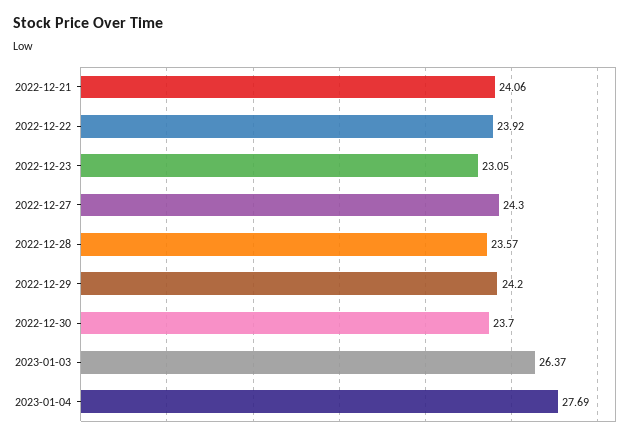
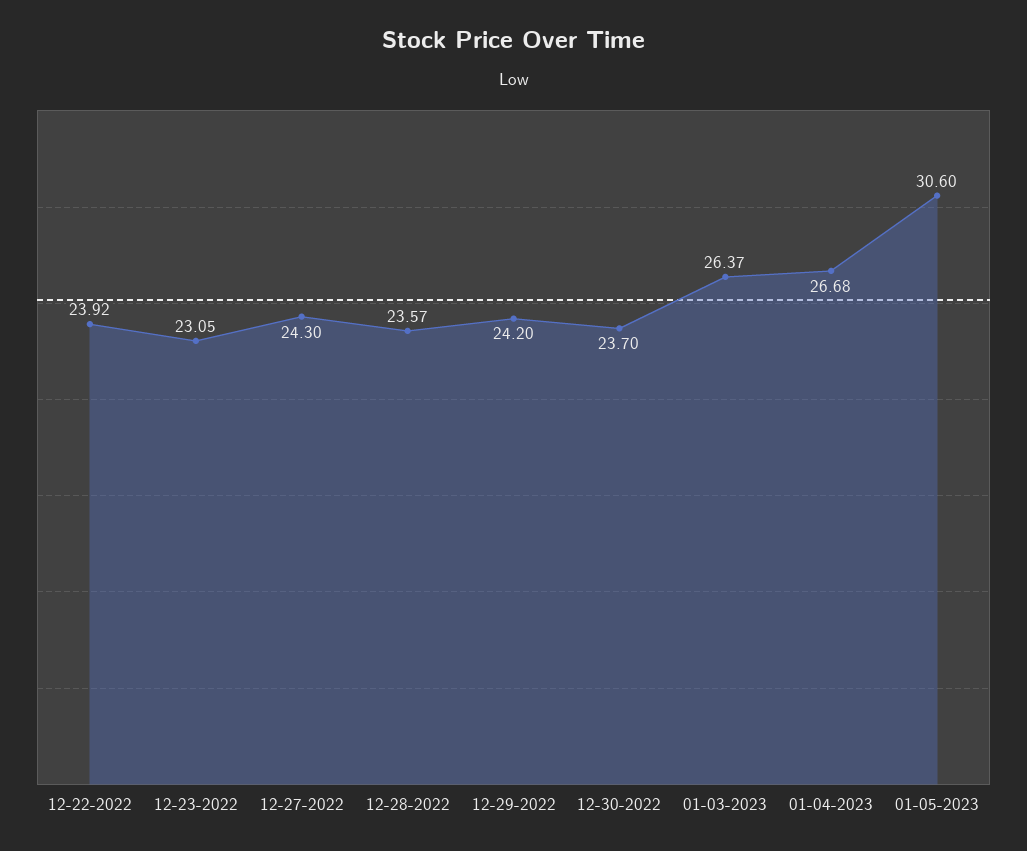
2022-12-21: 24.06 -> none
2023-01-04: 27.69 -> 26.68
01-05-2023: none -> 30.6

